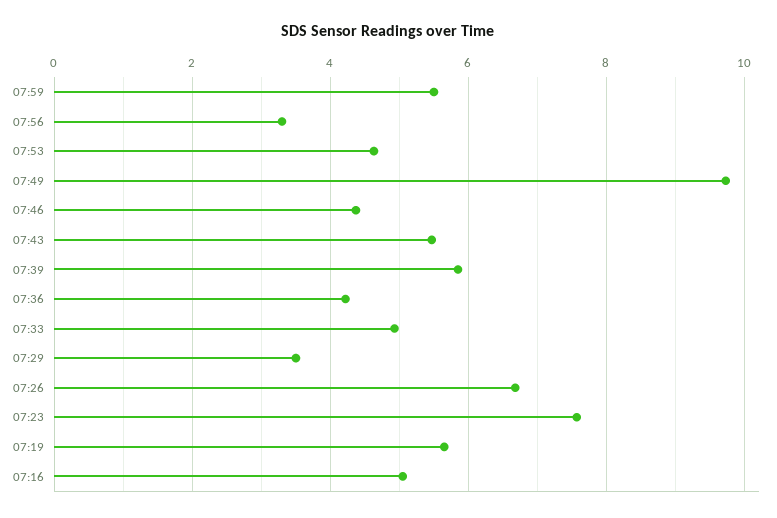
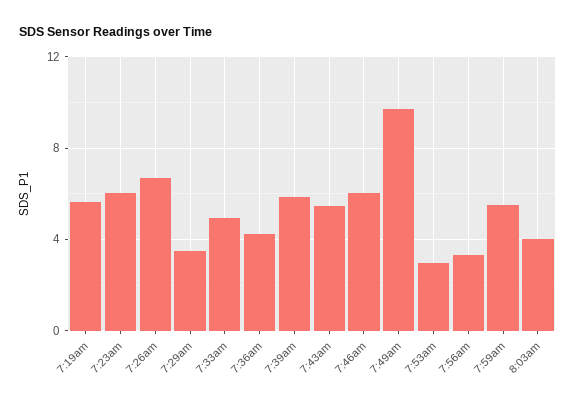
07:53: 4.6 -> 3
07:46: 4.4 -> 6
07:23: 7.6 -> 6
07:16: 5 -> none
8:03am: none -> 4

